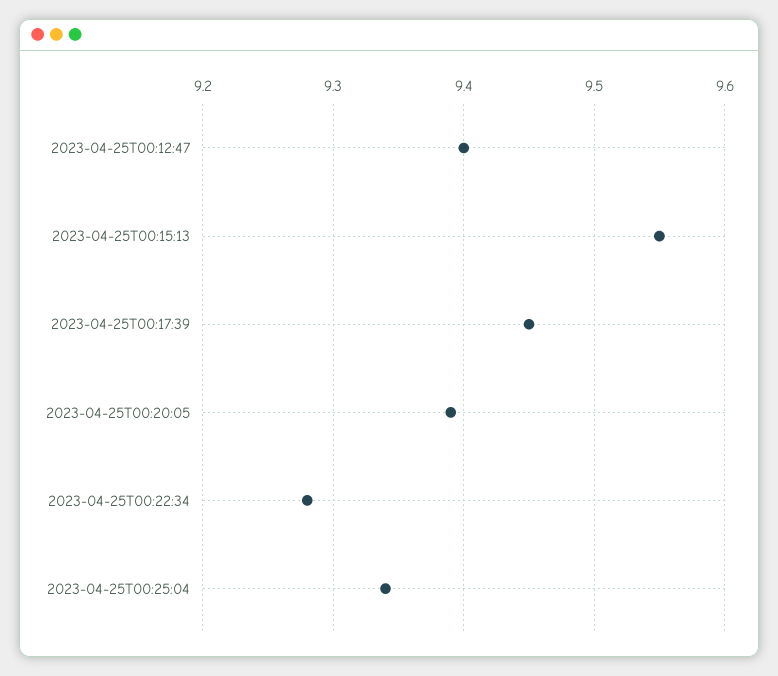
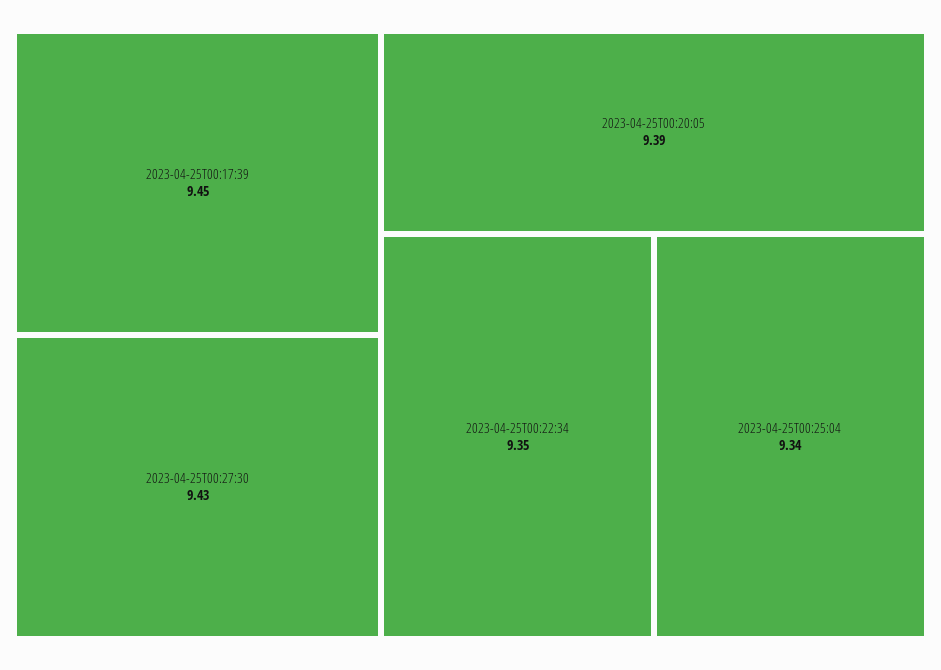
2023-04-25T00:12:47: 9.4 -> none
2023-04-25T00:15:13: 9.55 -> none
2023-04-25T00:22:34: 9.28 -> 9.35
2023-04-25T00:27:30: none -> 9.43

